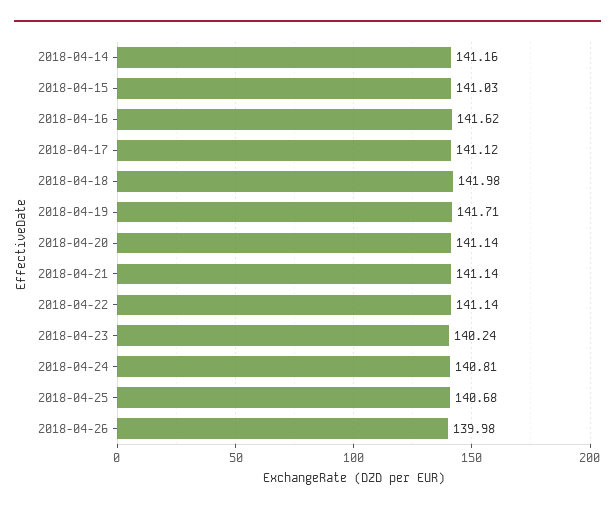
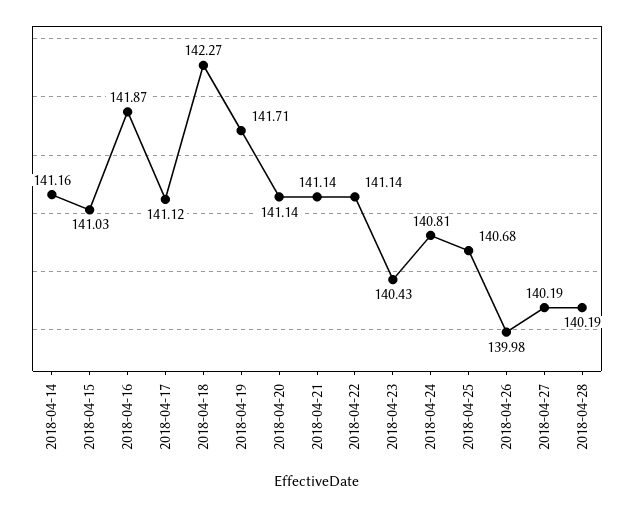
2018-04-16: 141.62 -> 141.87
2018-04-18: 141.98 -> 142.27
2018-04-23: 140.24 -> 140.43
2018-04-27: none -> 140.19
2018-04-28: none -> 140.19

